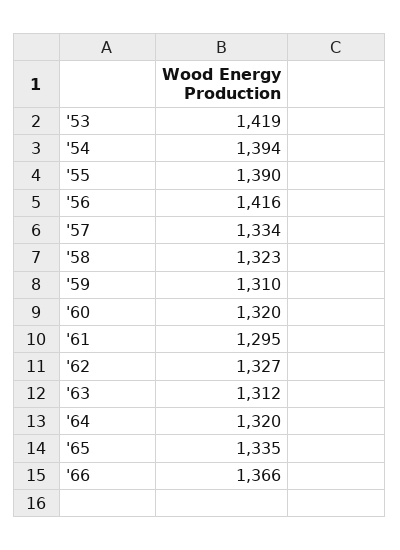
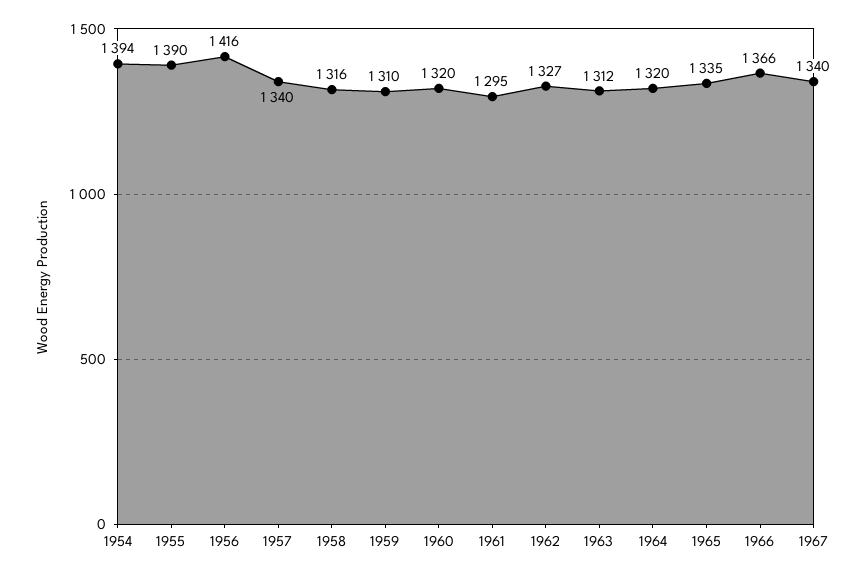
'53: 1419 -> none
'57: 1334 -> 1340
'58: 1323 -> 1316
1967: none -> 1340

